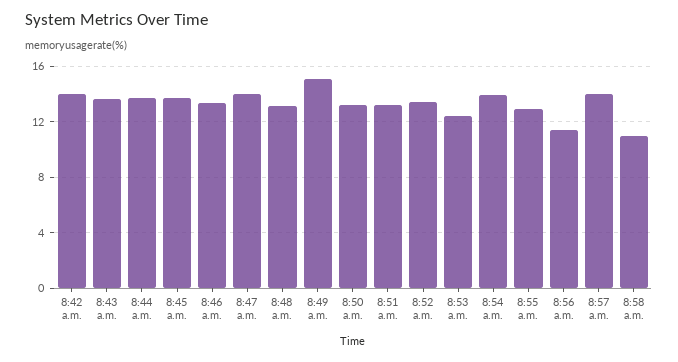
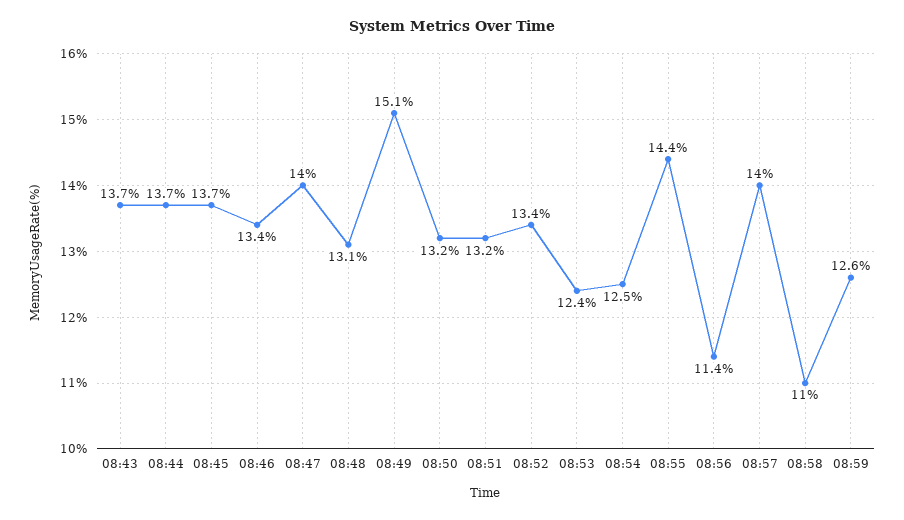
8:42 a.m.: 14 -> none
8:54 a.m.: 14 -> 12.5
8:55 a.m.: 13 -> 14.4
08:59: none -> 12.6

